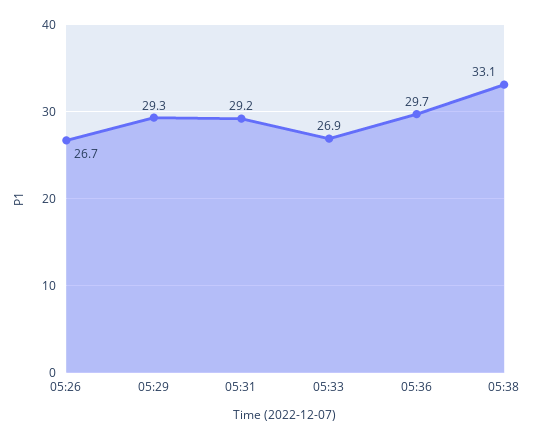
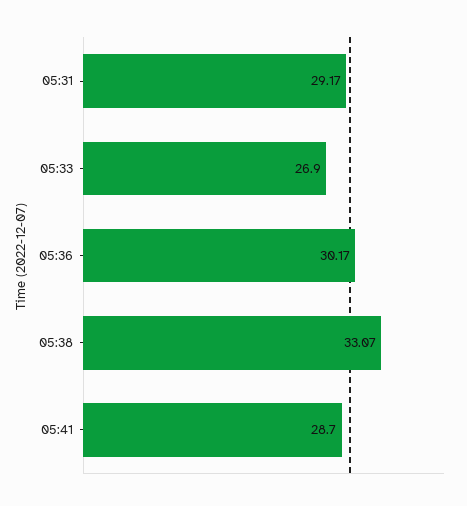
05:26: 26.7 -> none
05:29: 29.3 -> none
05:36: 29.7 -> 30.17
05:41: none -> 28.7

